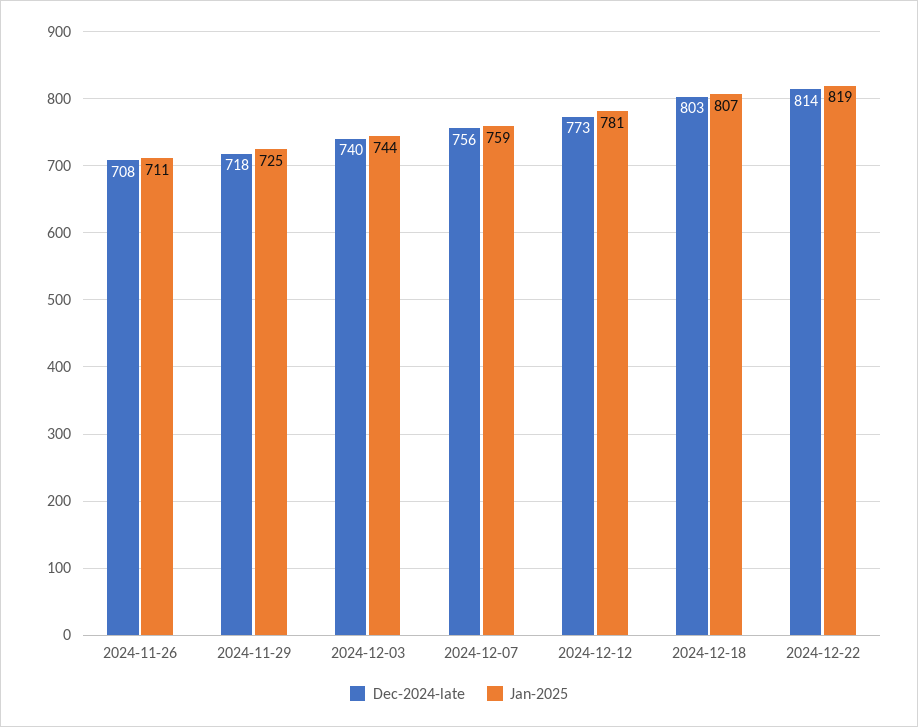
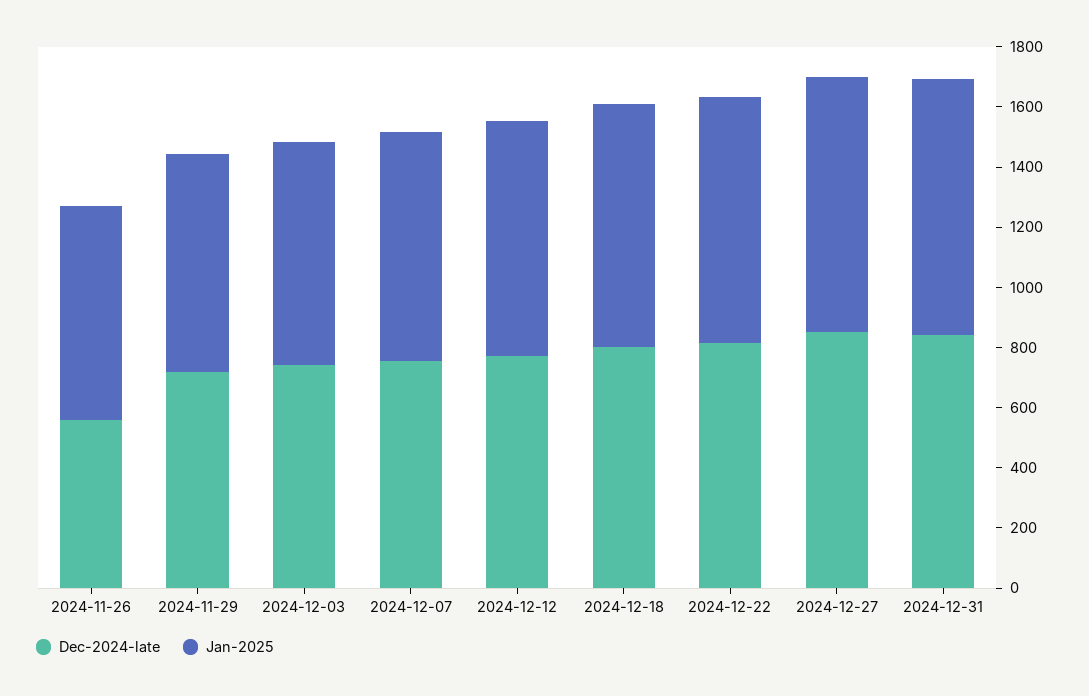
Dec-2024-late, 2024-11-26: 708 -> 550
Dec-2024-late, 2024-12-27: none -> 850
Jan-2025, 2024-12-27: none -> 850
Dec-2024-late, 2024-12-31: none -> 850
Jan-2025, 2024-12-31: none -> 850

